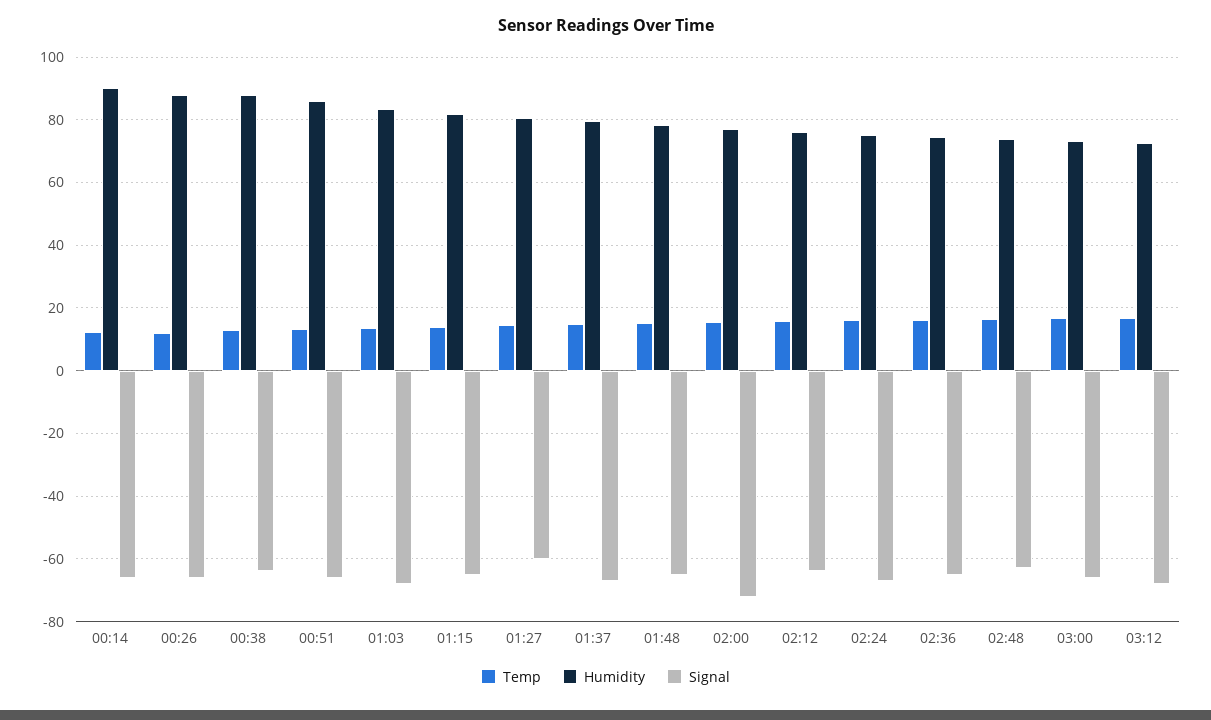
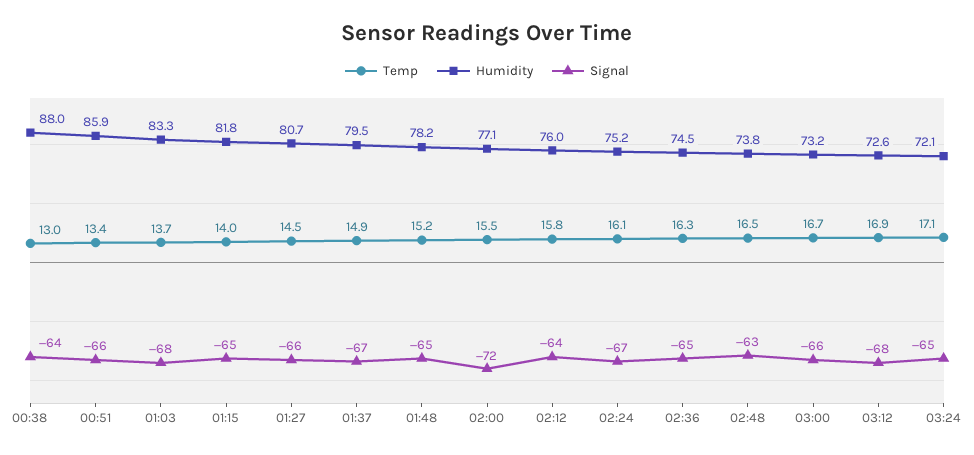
Temp, 00:14: 12 -> none
Humidity, 00:14: 90 -> none
Signal, 00:14: -66 -> none
Temp, 00:26: 12 -> none
Humidity, 00:26: 88 -> none
Signal, 00:26: -66 -> none
Signal, 01:27: -60 -> -66
Temp, 03:24: none -> 17.1
Humidity, 03:24: none -> 72.1
Signal, 03:24: none -> -65

